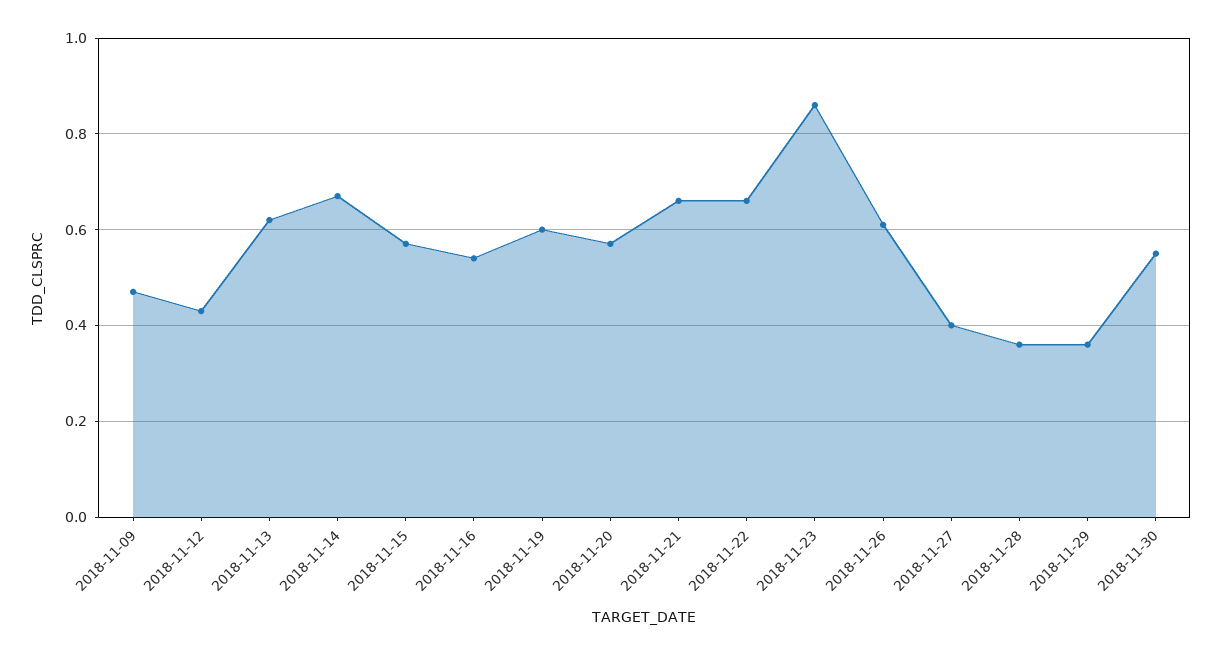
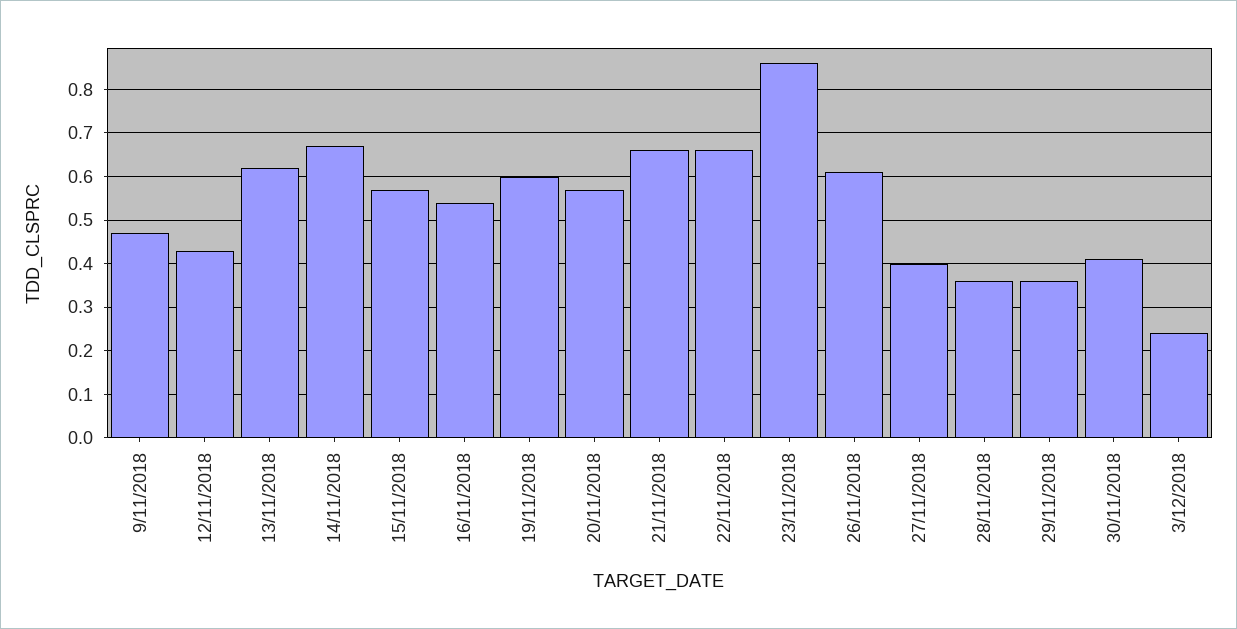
2018-11-30: 0.55 -> 0.4
3/12/2018: none -> 0.25

